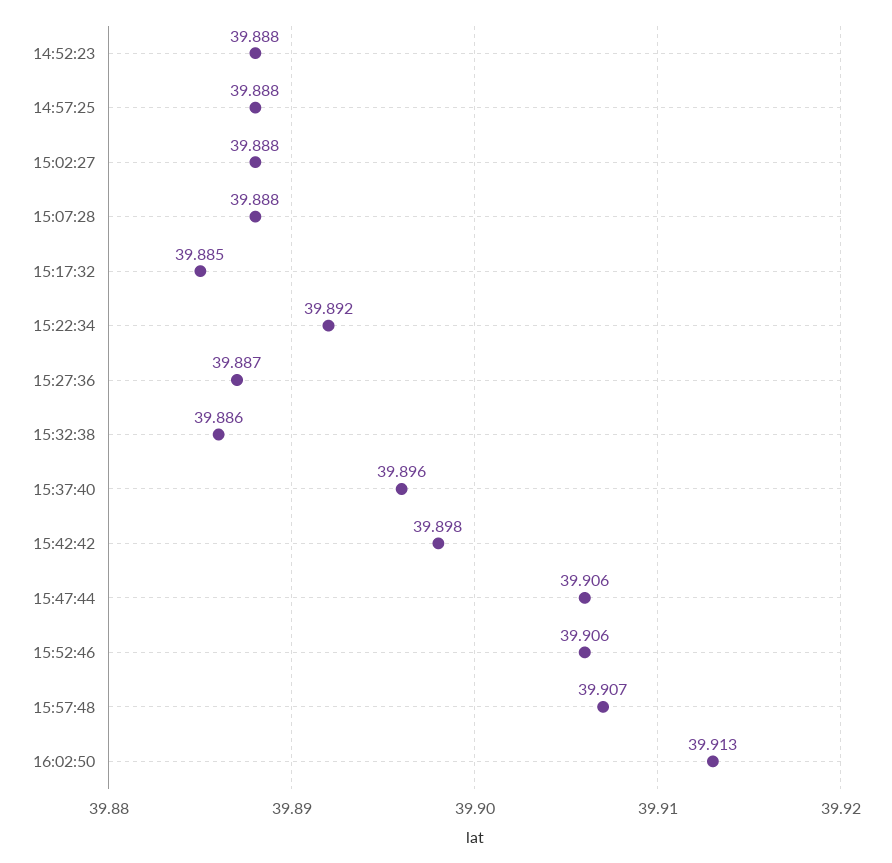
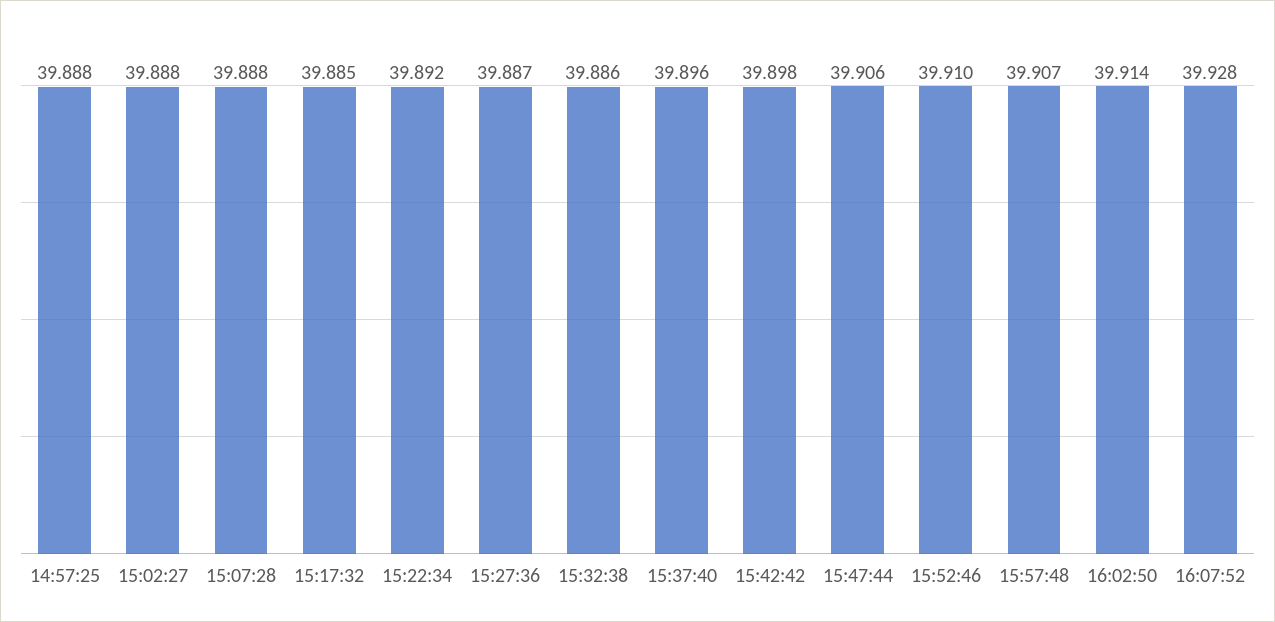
14:52:23: 39.888 -> none
15:52:46: 39.906 -> 39.91
16:02:50: 39.913 -> 39.914
16:07:52: none -> 39.928

